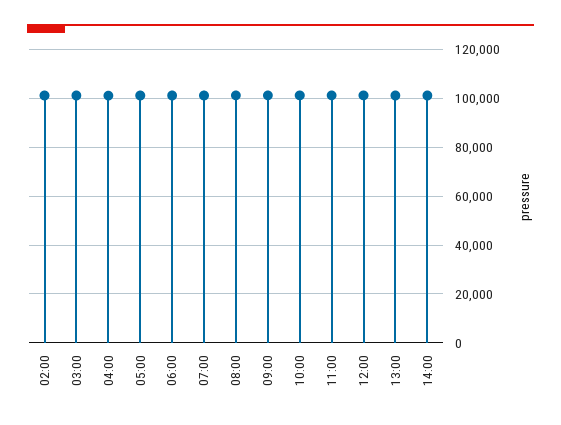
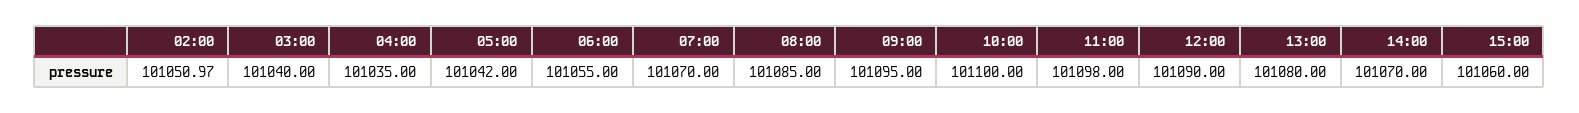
15:00: none -> 101060

